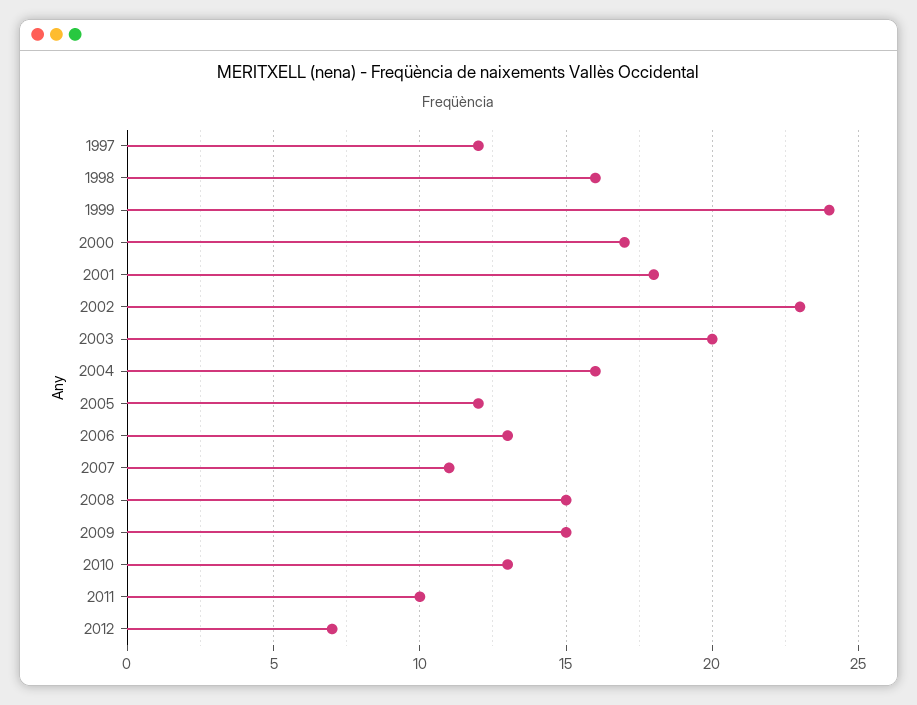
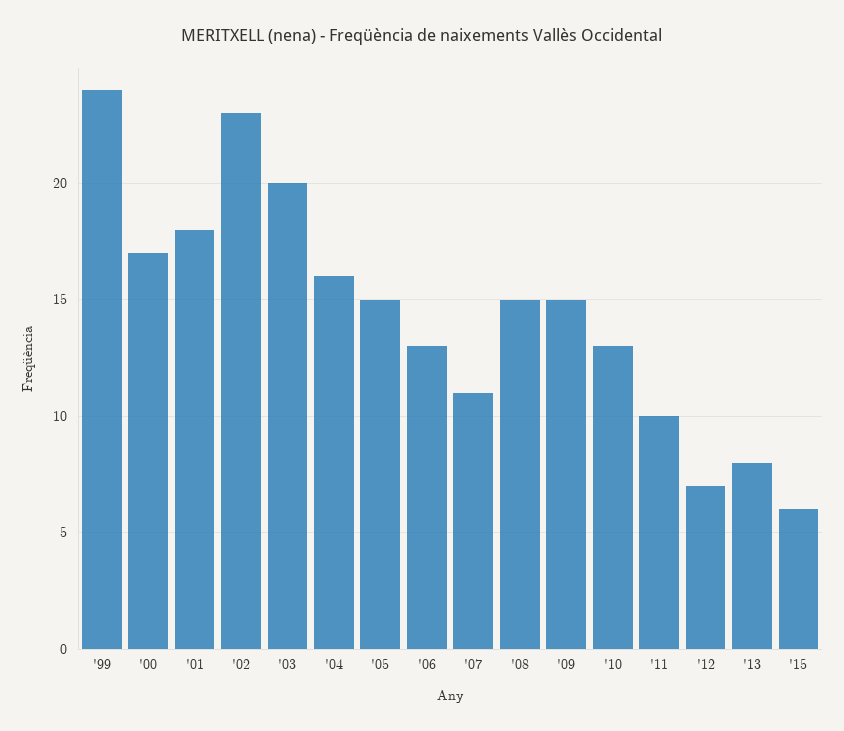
1997: 12 -> none
1998: 16 -> none
2005: 12 -> 15
'13: none -> 8
'15: none -> 6

